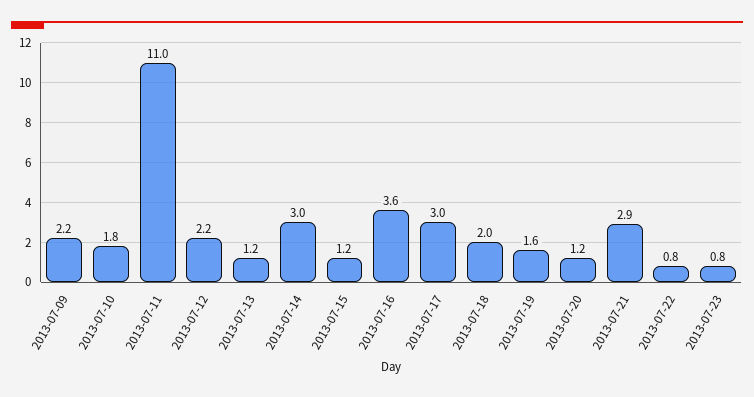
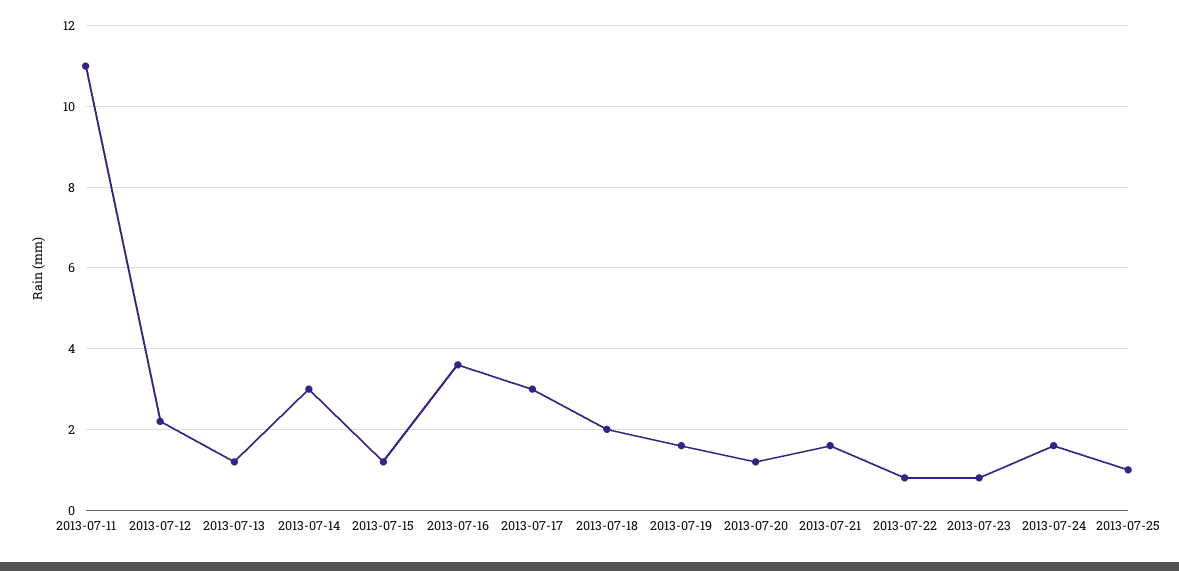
2013-07-09: 2.2 -> none
2013-07-10: 1.8 -> none
2013-07-21: 2.9 -> 1.5
2013-07-24: none -> 1.5
2013-07-25: none -> 1

